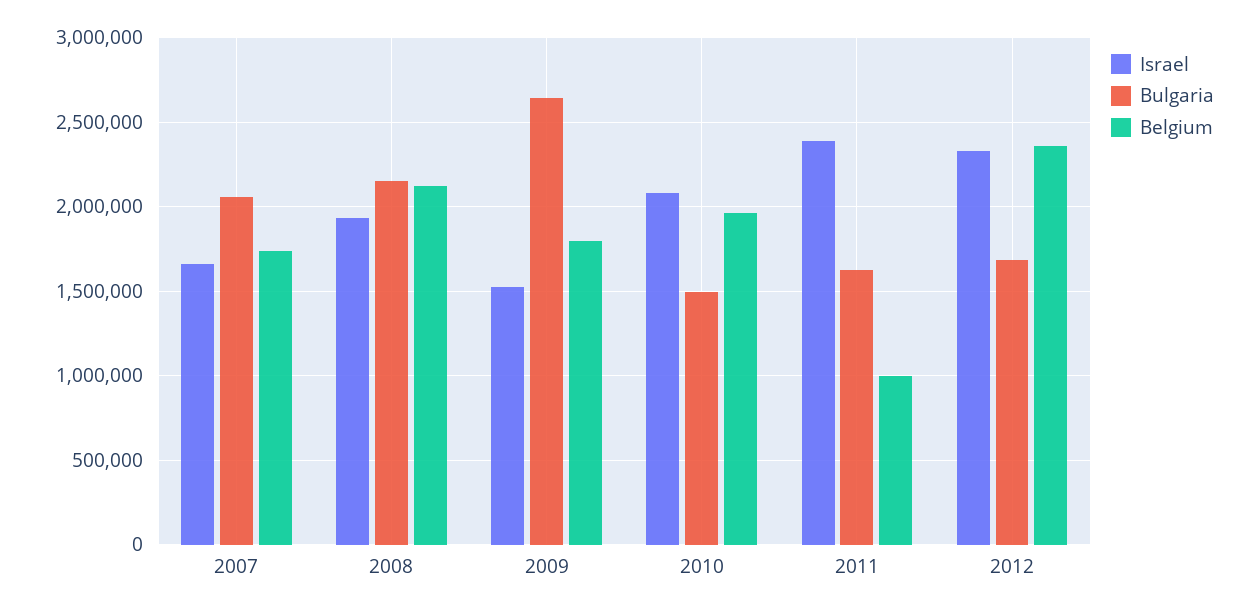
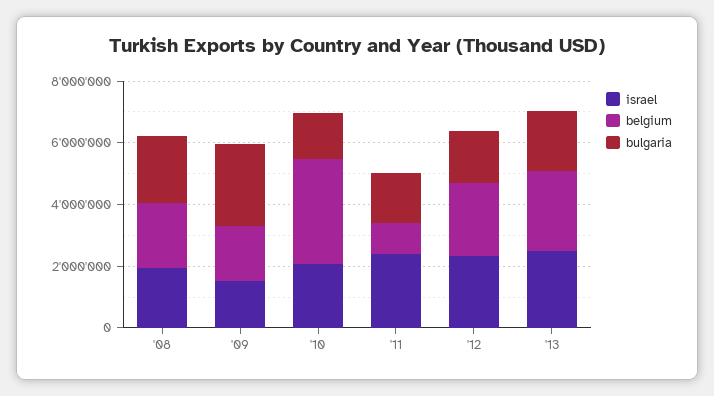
Israel, 2007: 1650000 -> none
Bulgaria, 2007: 2050000 -> none
Belgium, 2007: 1750000 -> none
Belgium, 2010: 1950000 -> 3500000
Israel, '13: none -> 2500000
Belgium, '13: none -> 2500000
Bulgaria, '13: none -> 2000000

